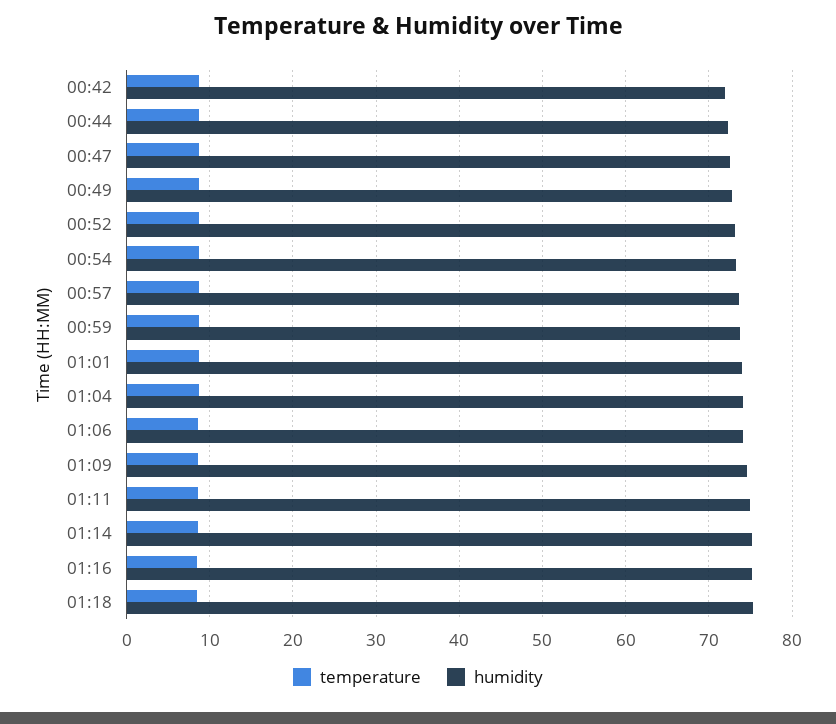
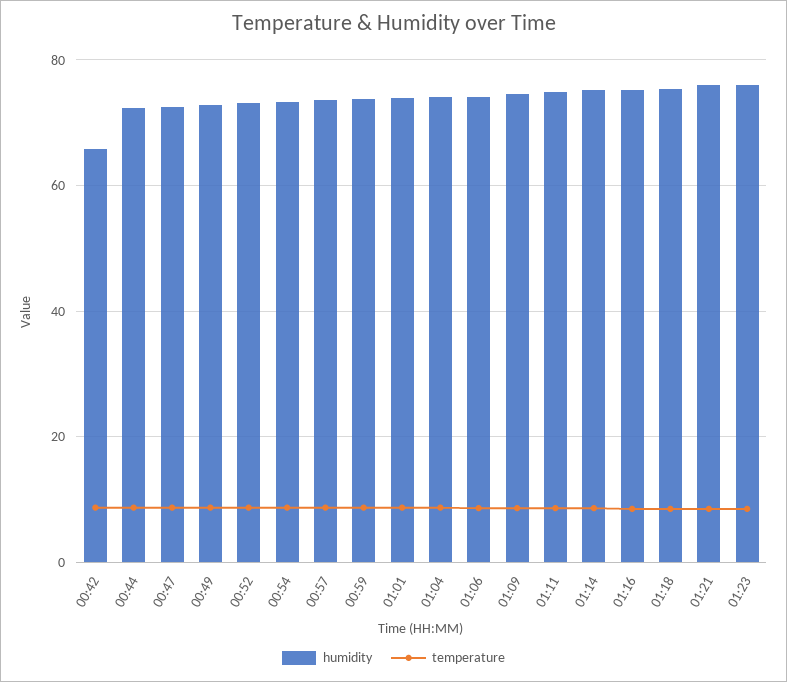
humidity, 00:42: 72 -> 66
humidity, 01:21: none -> 76
temperature, 01:21: none -> 8
humidity, 01:23: none -> 76
temperature, 01:23: none -> 8

